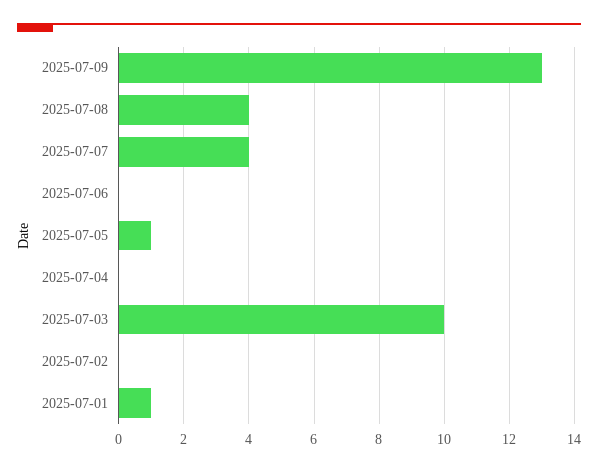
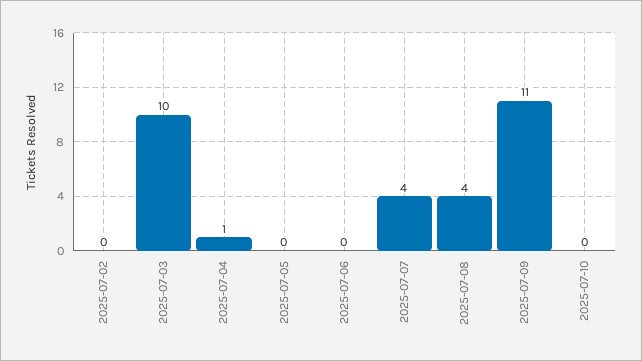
2025-07-09: 13 -> 11
2025-07-05: 1 -> 0
2025-07-04: 0 -> 1
2025-07-01: 1 -> none
2025-07-10: none -> 0

